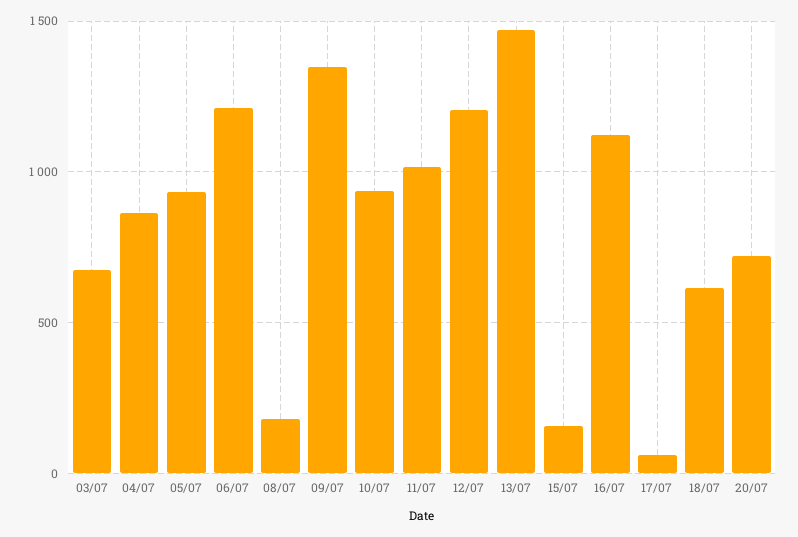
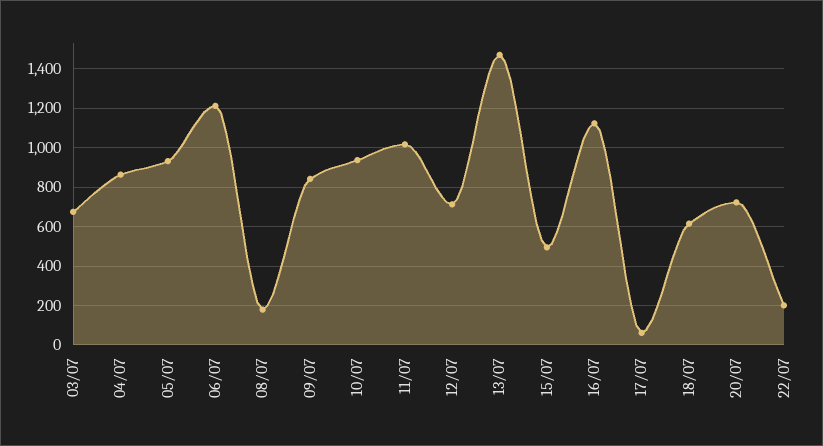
09/07: 1350 -> 850
12/07: 1200 -> 700
15/07: 150 -> 500
22/07: none -> 200

